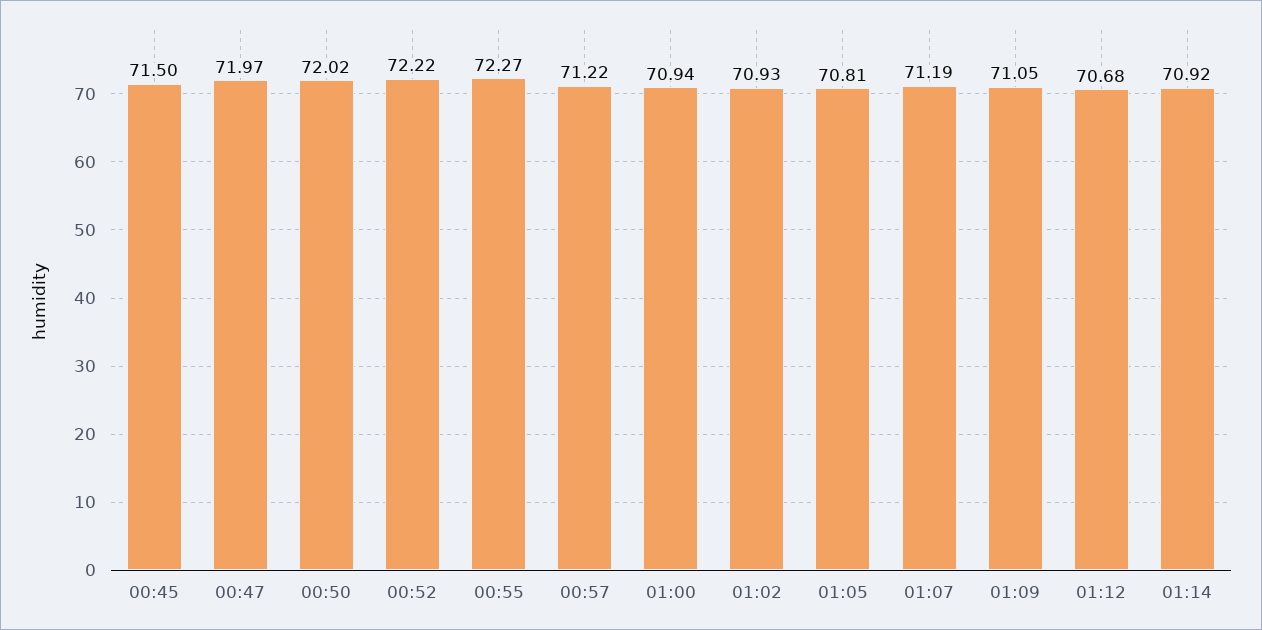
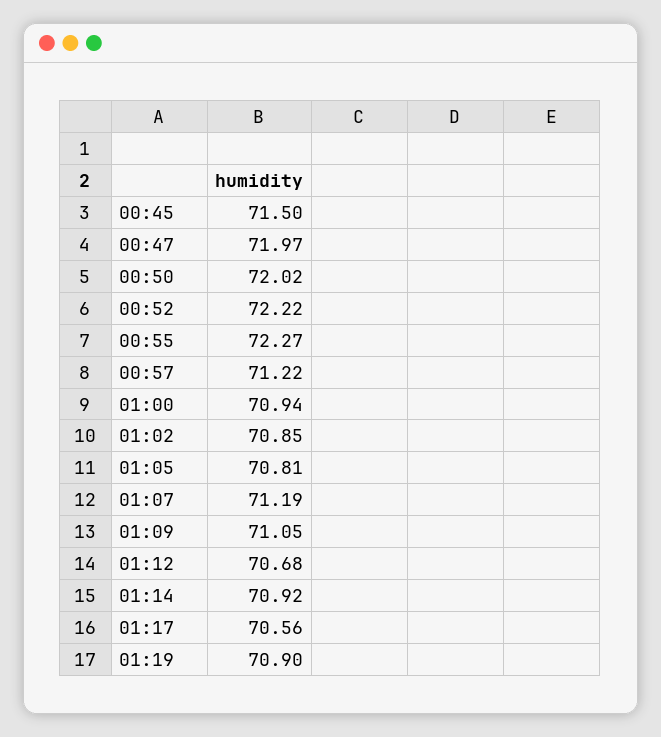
01:02: 70.93 -> 70.85
01:17: none -> 70.56
01:19: none -> 70.9

